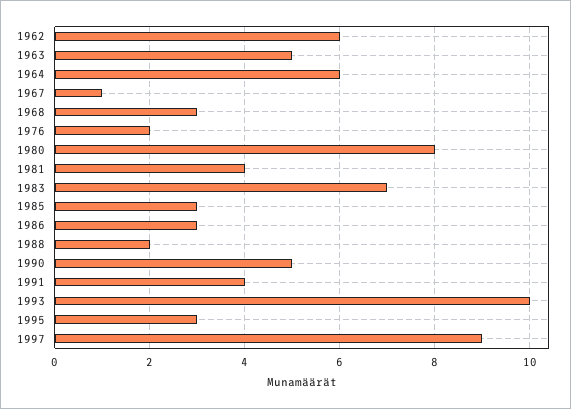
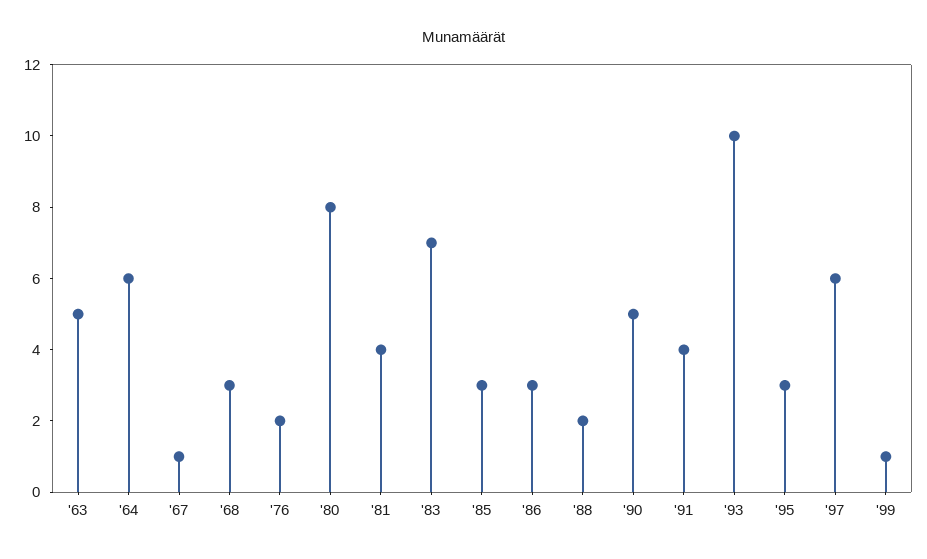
1962: 6 -> none
1997: 9 -> 6
'99: none -> 1

